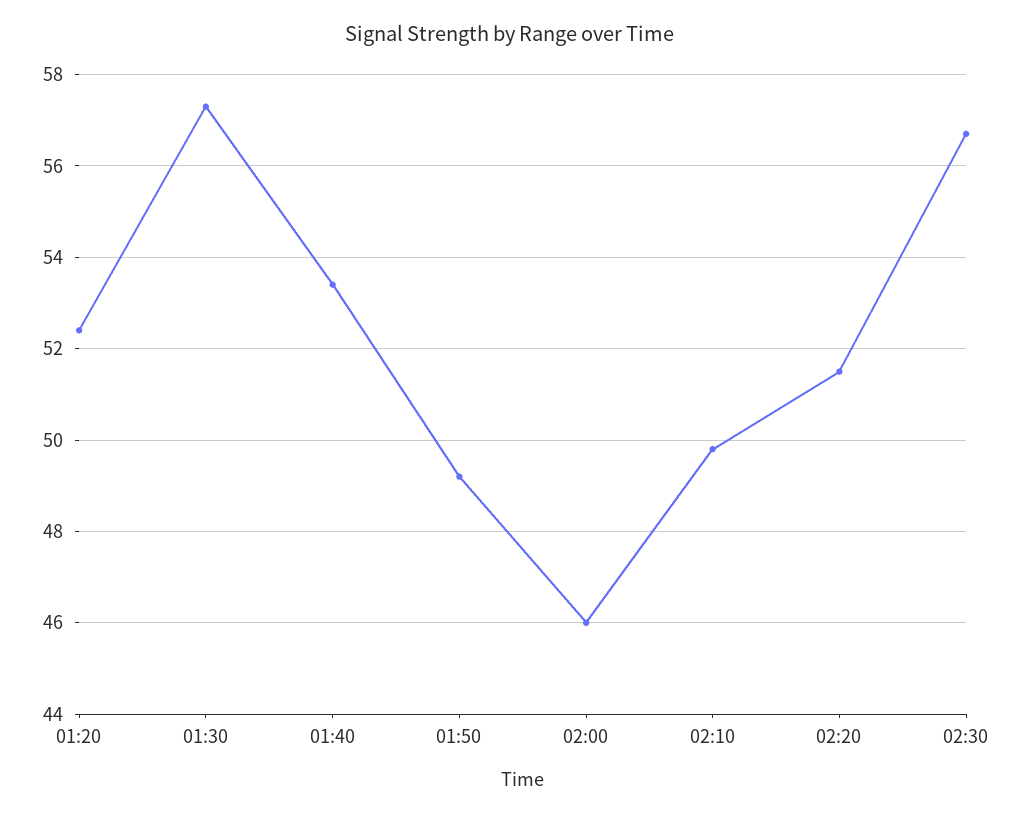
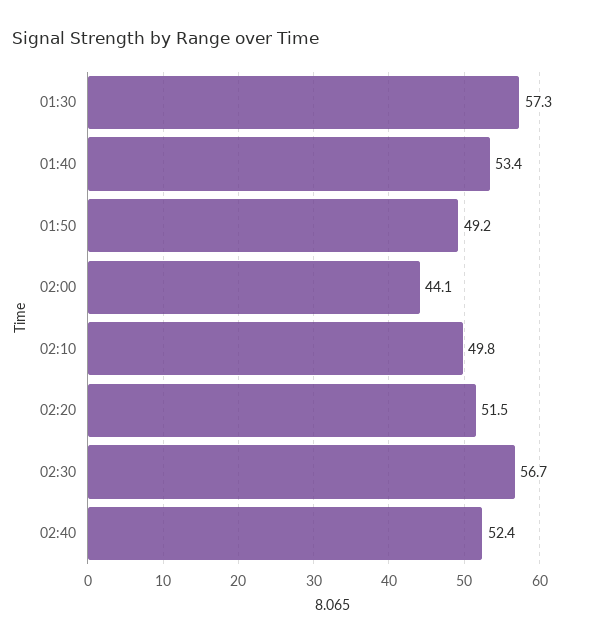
01:20: 52.5 -> none
02:00: 46 -> 44.1
02:40: none -> 52.4

